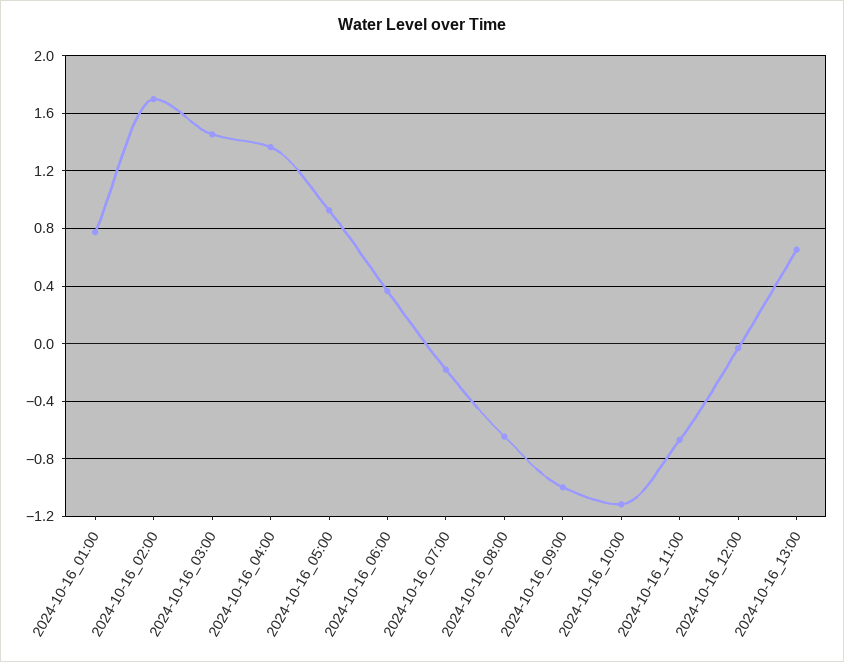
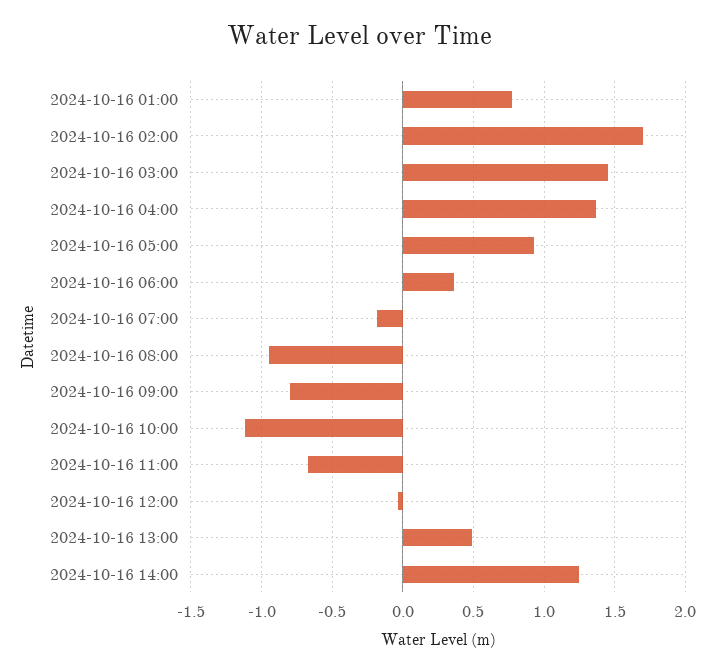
2024-10-16_08:00: -0.65 -> -0.95
2024-10-16_09:00: -1 -> -0.8
2024-10-16_13:00: 0.65 -> 0.5
2024-10-16 14:00: none -> 1.25

